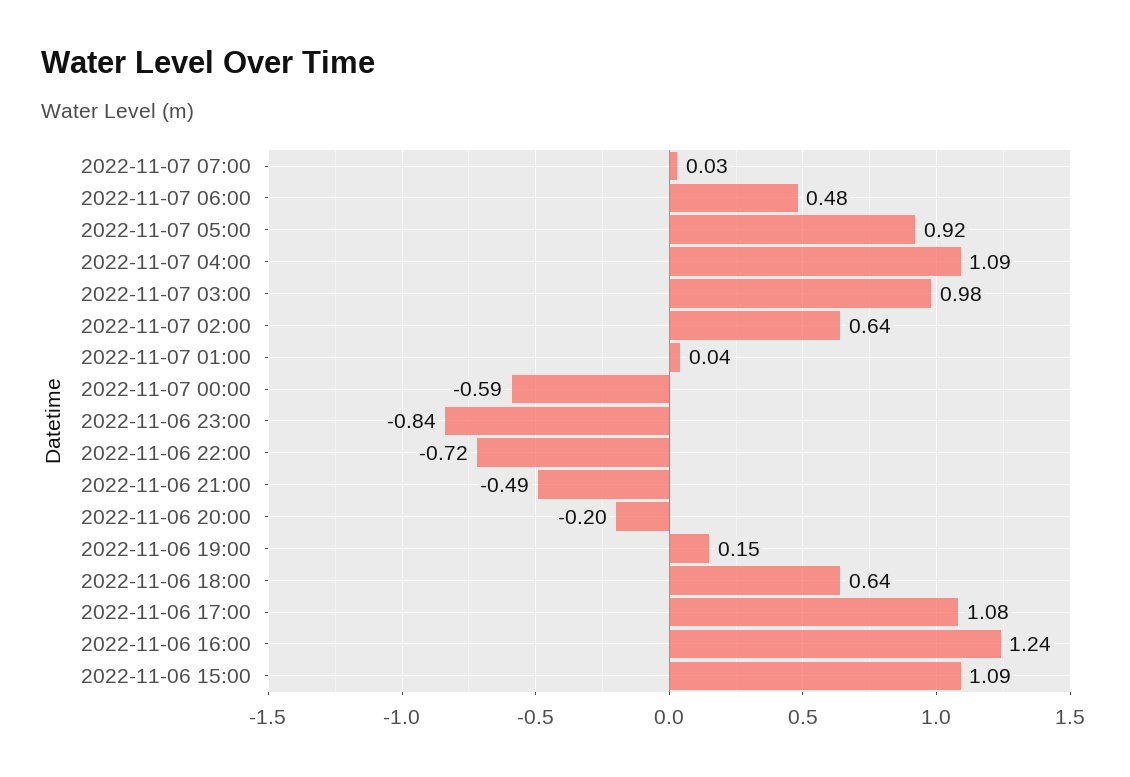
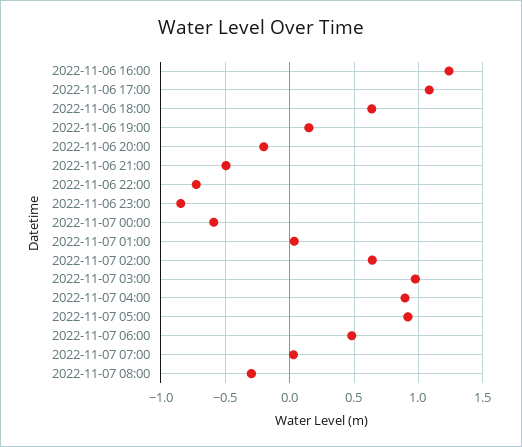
2022-11-07 04:00: 1.09 -> 0.9
2022-11-06 15:00: 1.09 -> none
2022-11-07 08:00: none -> -0.3

